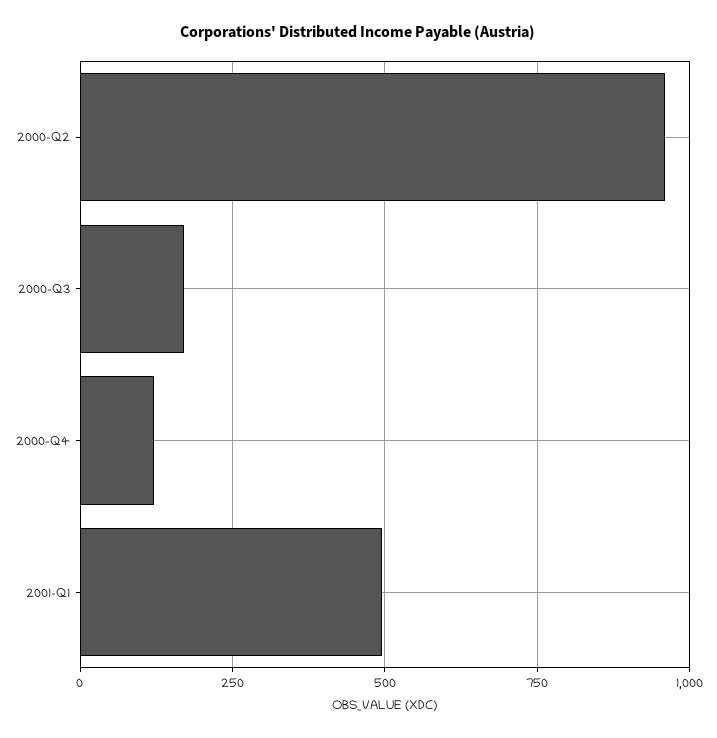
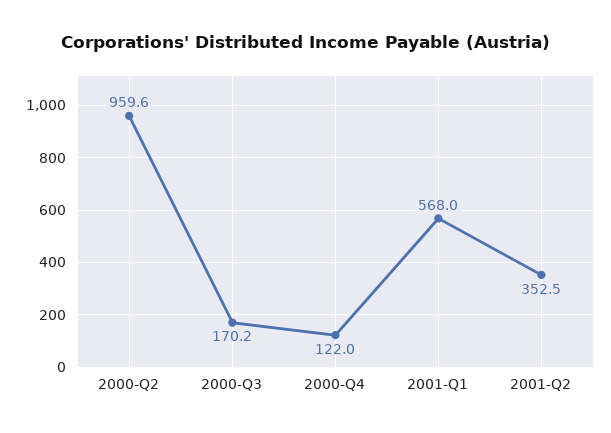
2001-Q1: 500 -> 568
2001-Q2: none -> 352.5

